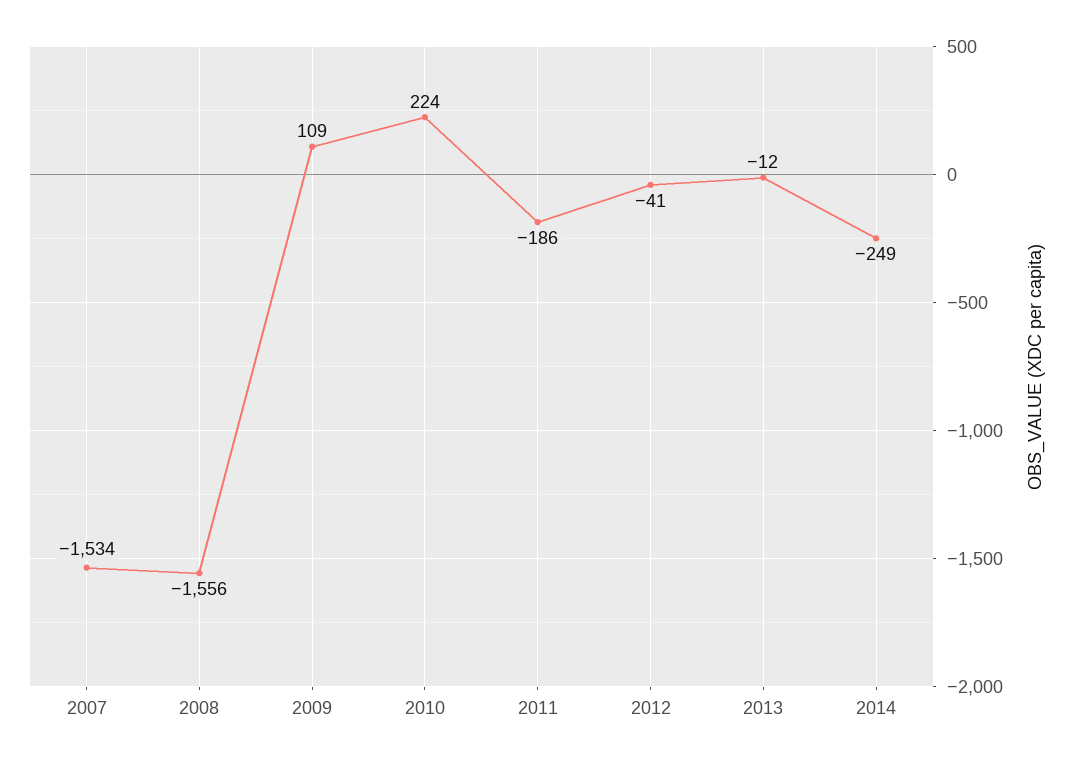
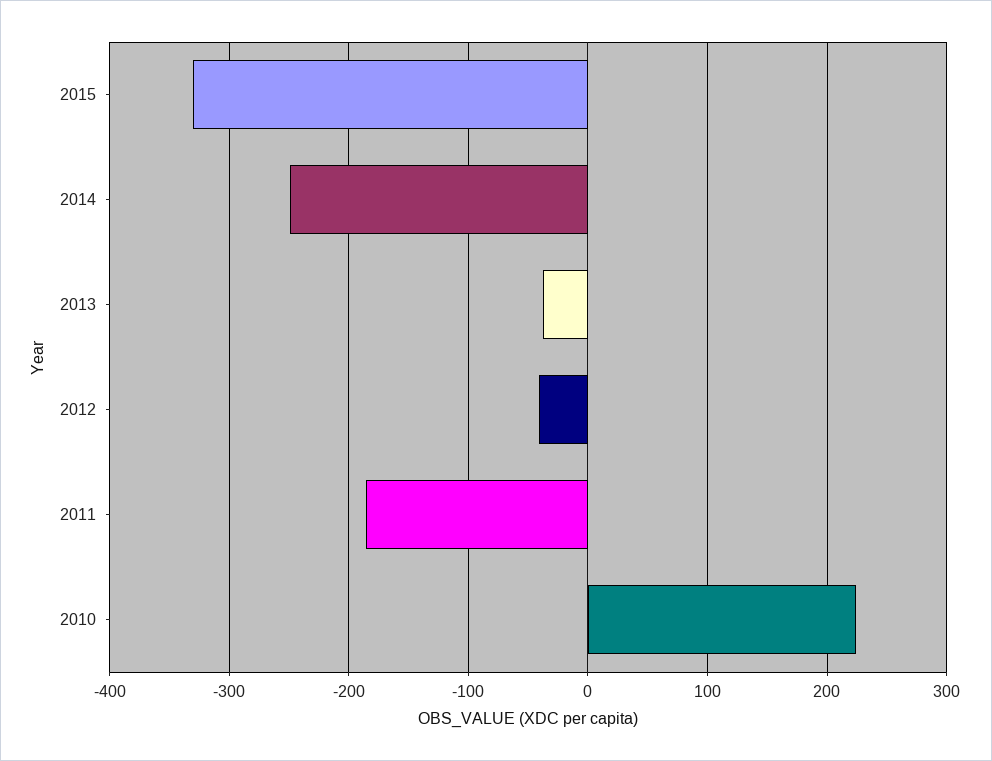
2007: -1534 -> none
2008: -1556 -> none
2009: 109 -> none
2013: -12 -> -40
2015: none -> -330

